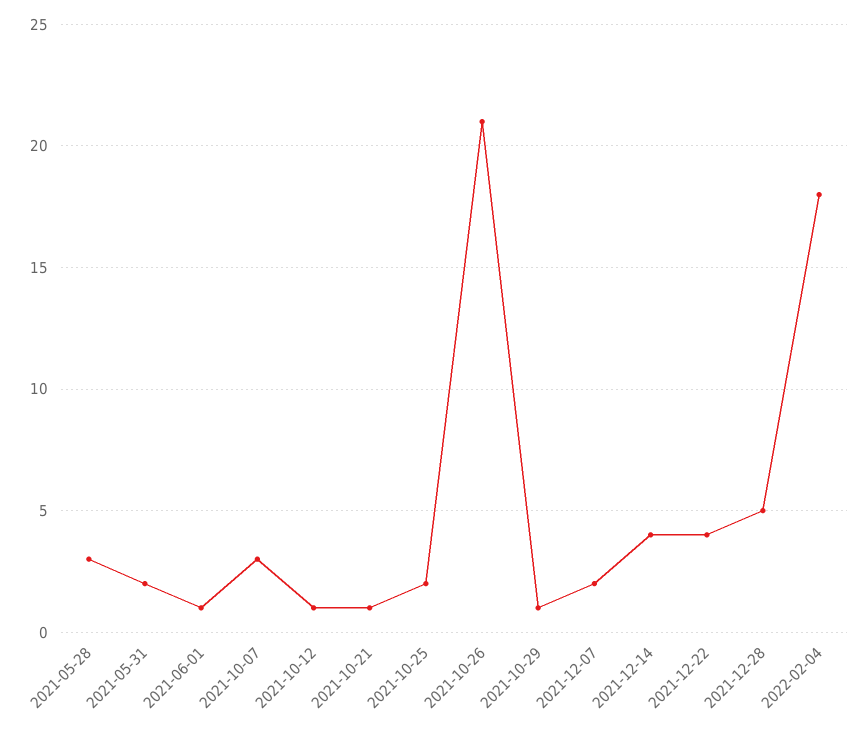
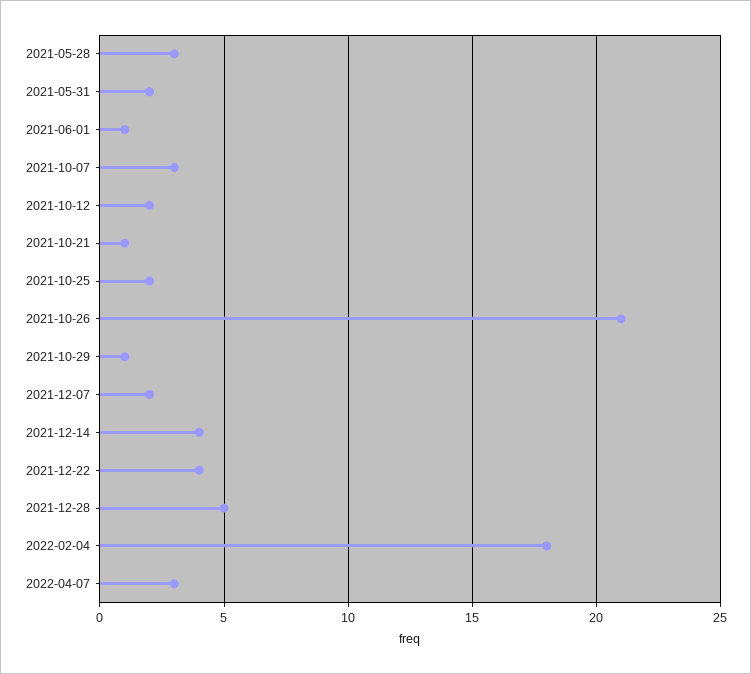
2021-10-12: 1 -> 2
2022-04-07: none -> 3

